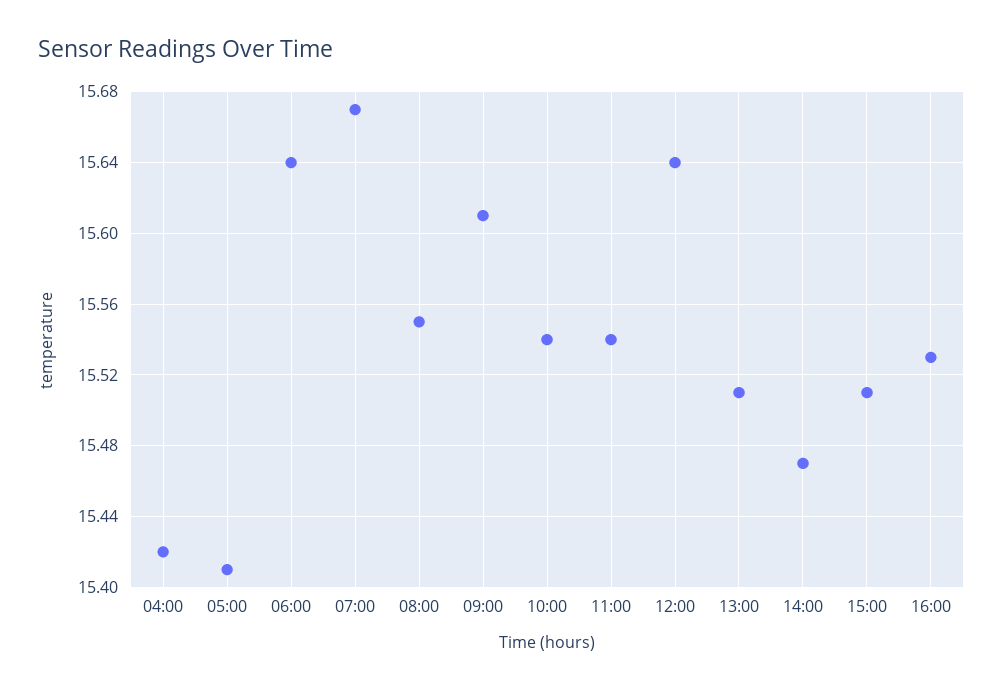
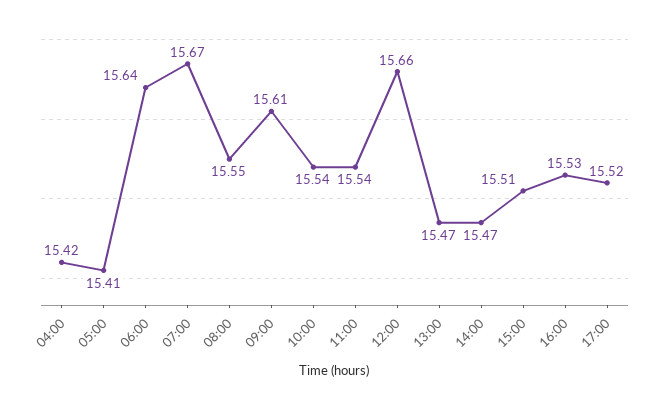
12:00: 15.64 -> 15.66
13:00: 15.51 -> 15.47
17:00: none -> 15.52

